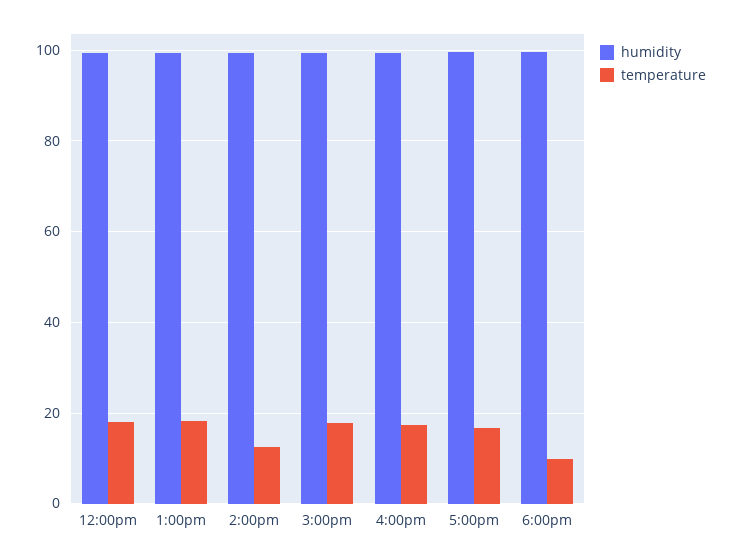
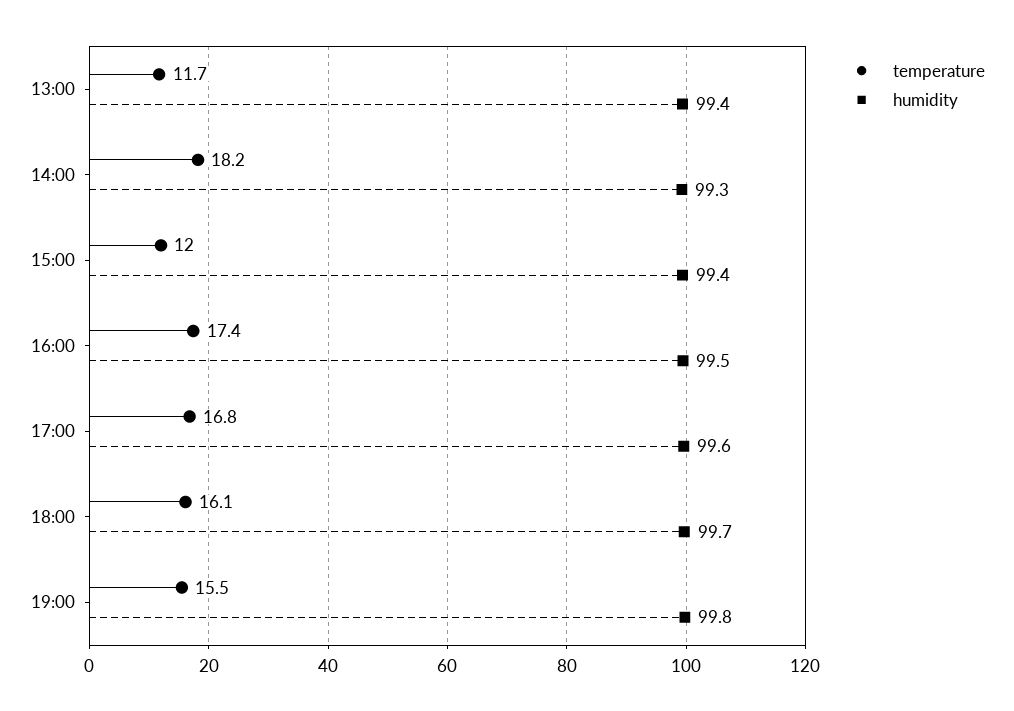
humidity, 12:00pm: 100 -> none
temperature, 12:00pm: 18 -> none
temperature, 1:00pm: 18 -> 11.7
temperature, 2:00pm: 12 -> 18.2
temperature, 3:00pm: 18 -> 12
temperature, 6:00pm: 10 -> 16.1
temperature, 19:00: none -> 15.5
humidity, 19:00: none -> 99.8

